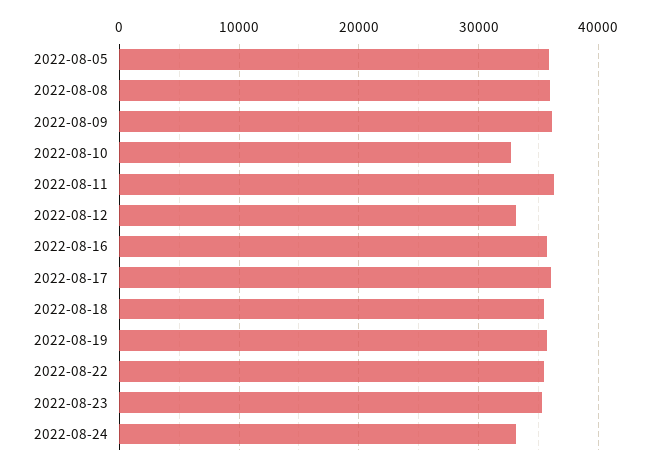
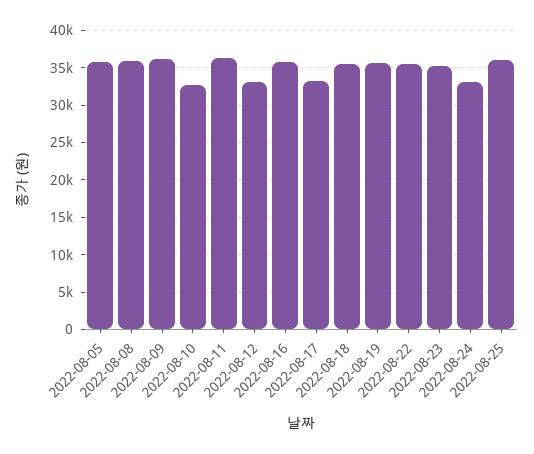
2022-08-17: 36000 -> 33000
2022-08-25: none -> 36000

